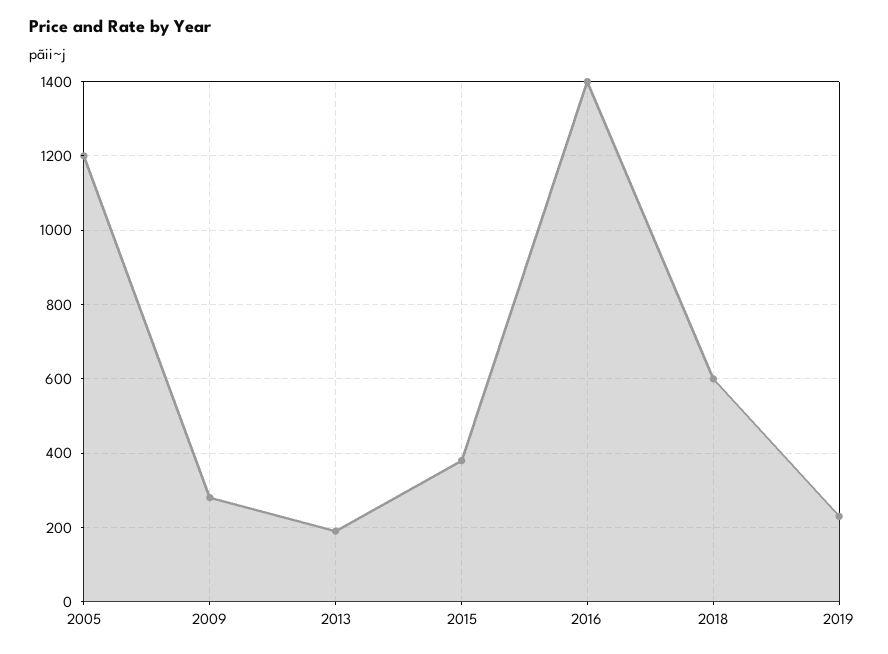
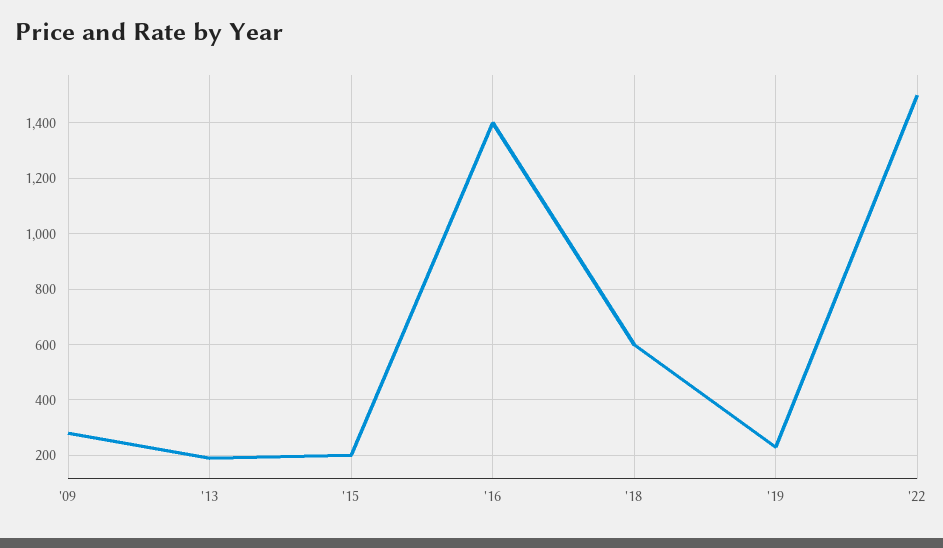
2005: 1200 -> none
2015: 380 -> 200
'22: none -> 1500

